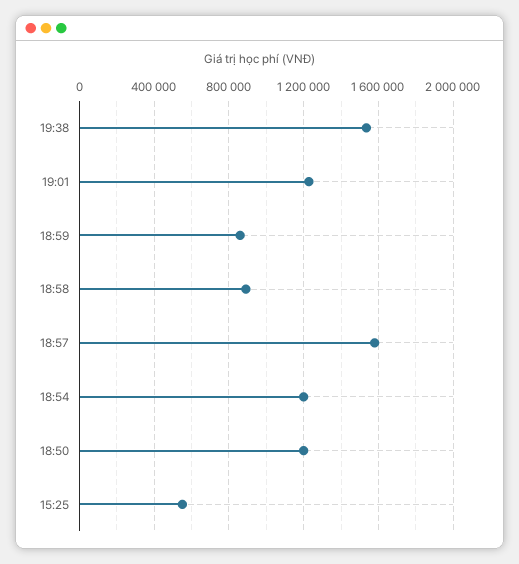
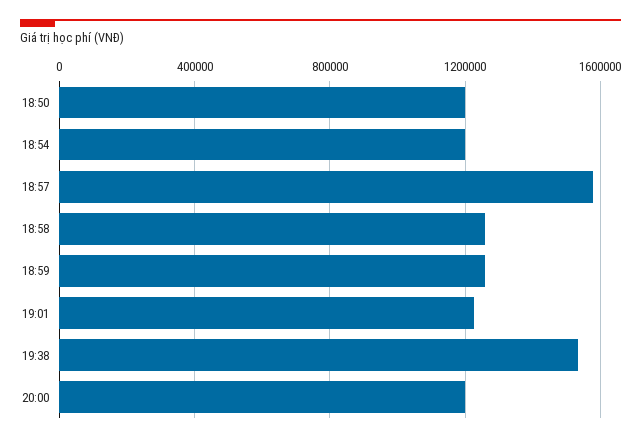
18:59: 850000 -> 1250000
18:58: 900000 -> 1250000
15:25: 550000 -> none
20:00: none -> 1200000

